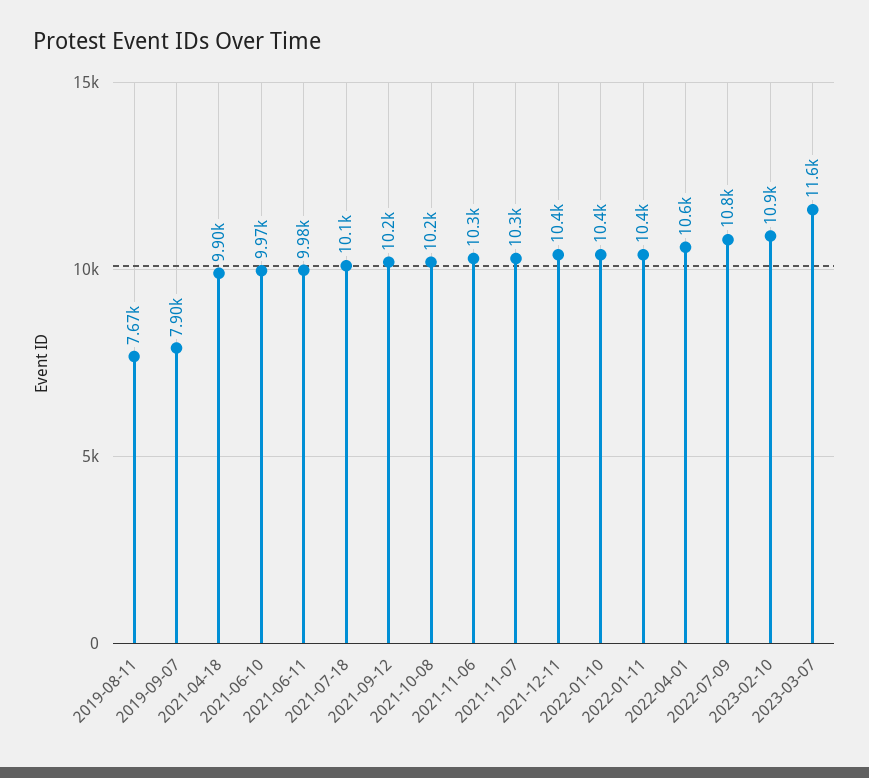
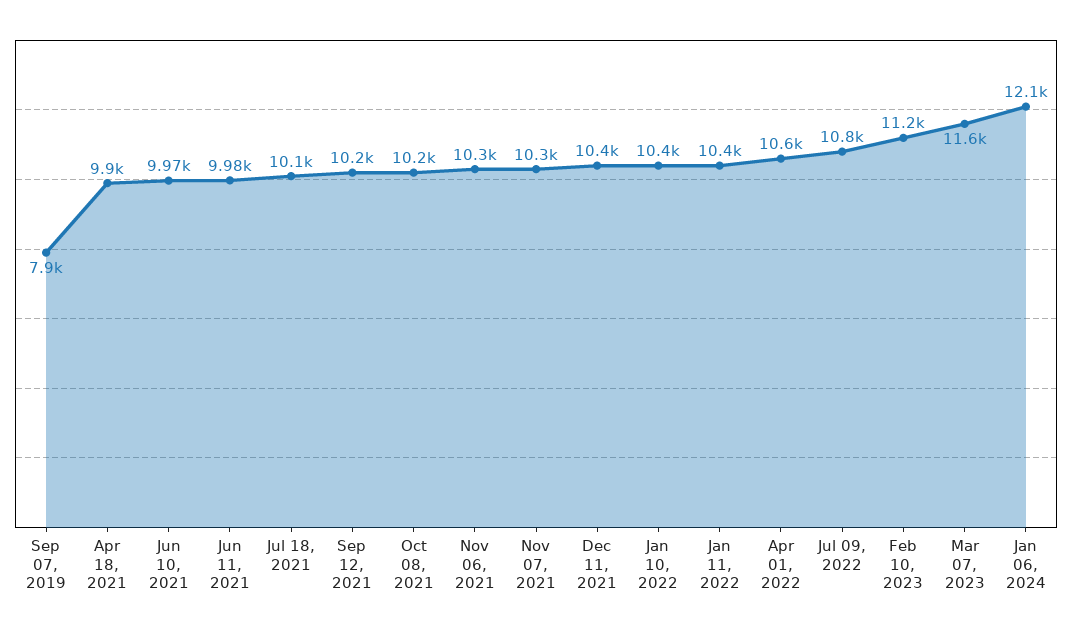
2019-08-11: 7670 -> none
2023-02-10: 10900 -> 11200
Jan 06, 2024: none -> 12100

